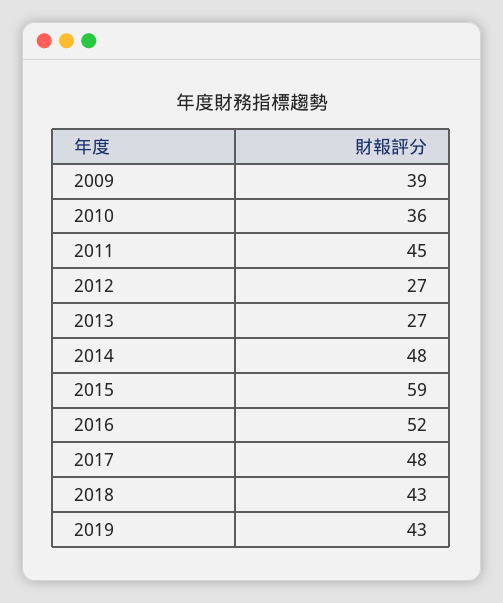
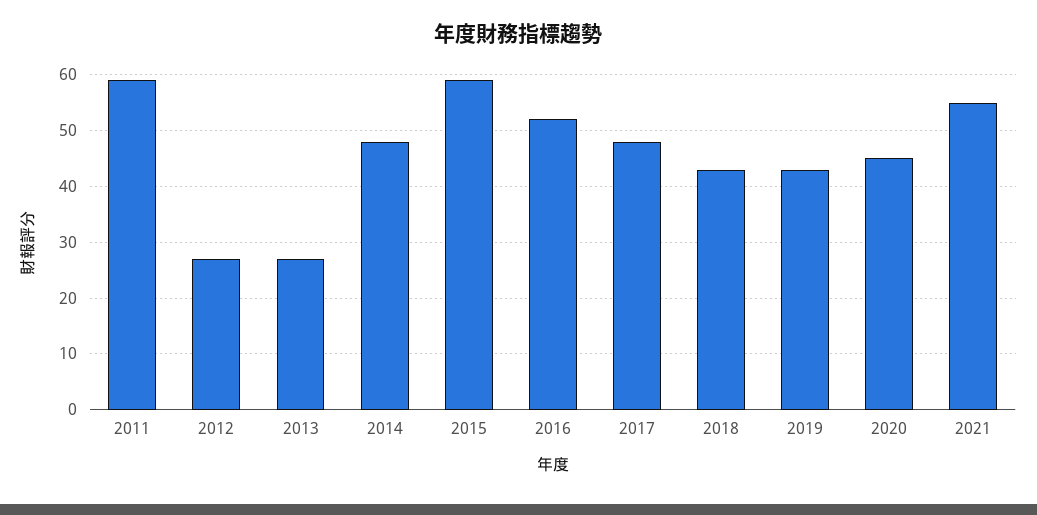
2009: 39 -> none
2010: 36 -> none
2011: 45 -> 60
2020: none -> 45
2021: none -> 55

